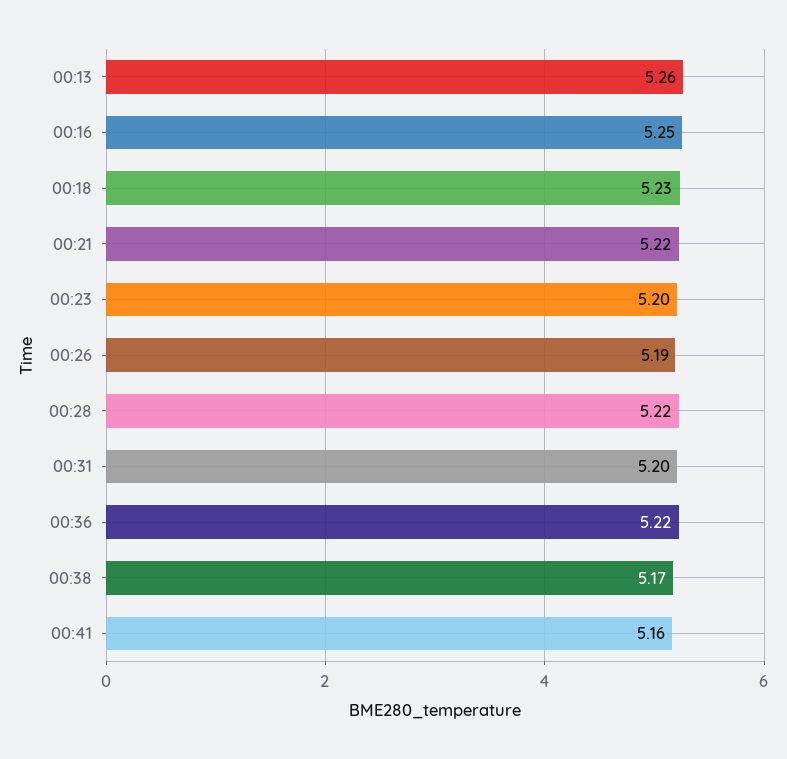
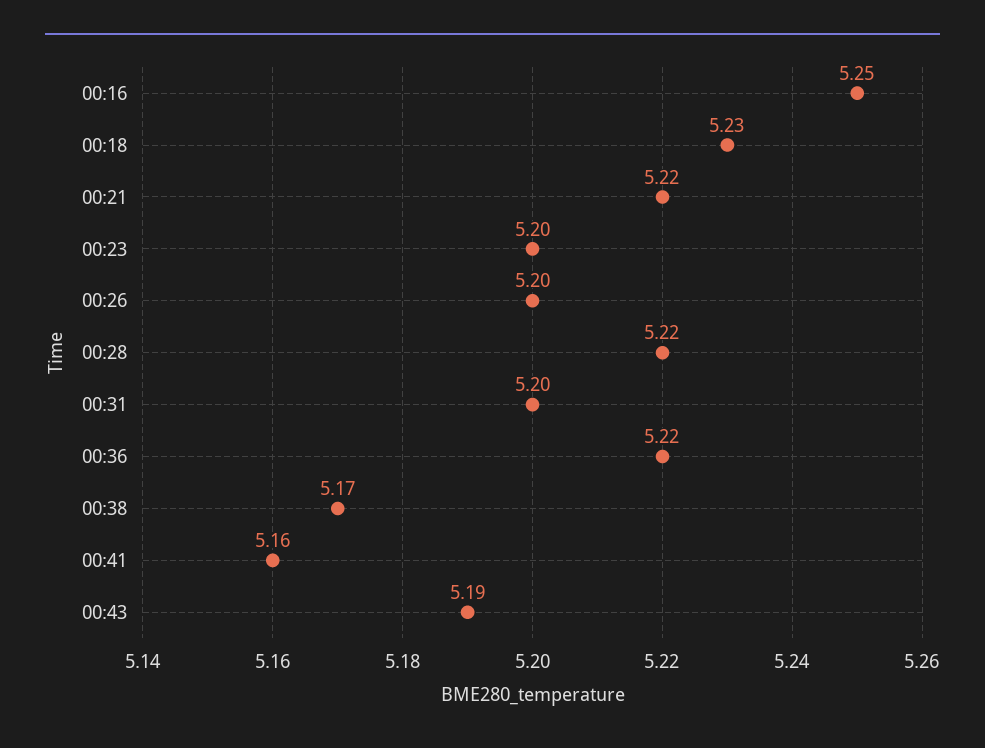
00:13: 5.26 -> none
00:26: 5.19 -> 5.2
00:43: none -> 5.19

